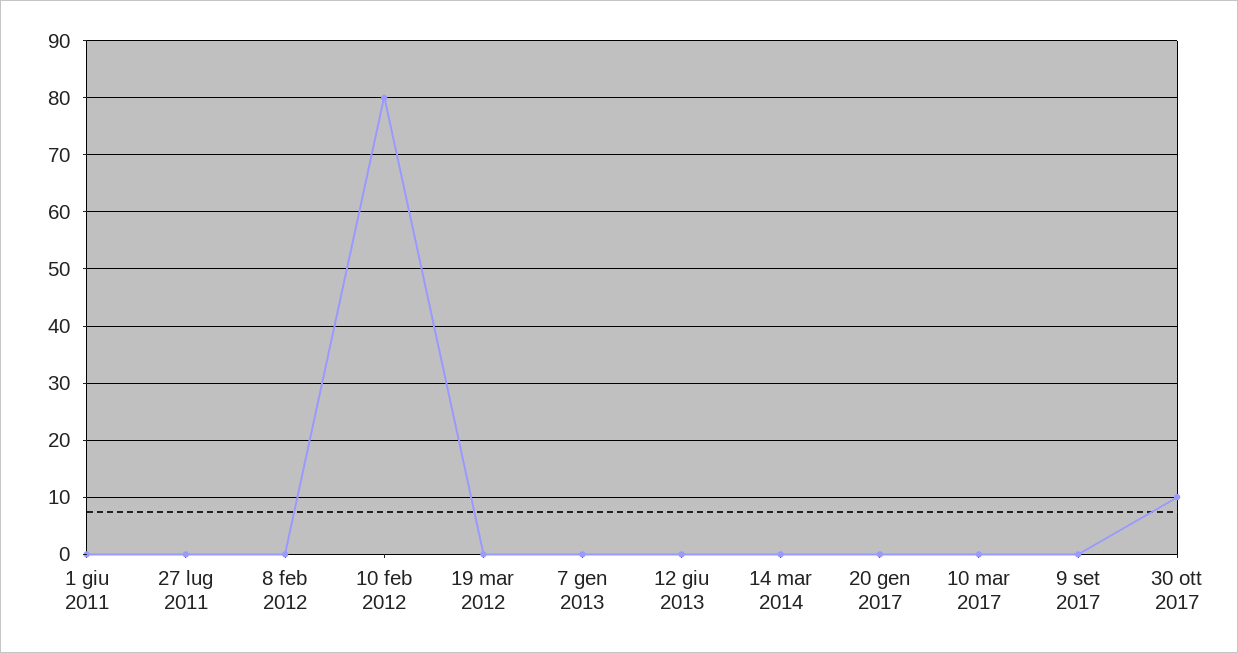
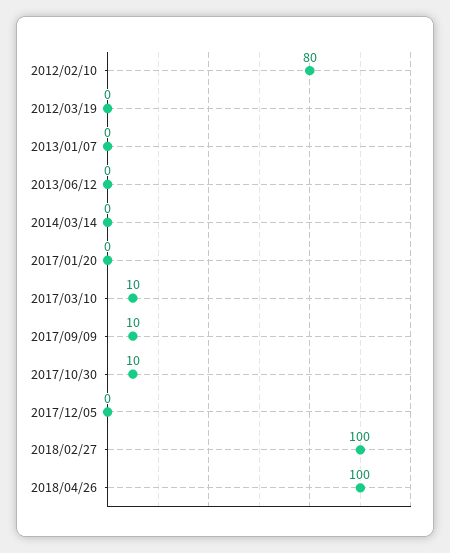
1 giu 2011: 0 -> none
27 lug 2011: 0 -> none
8 feb 2012: 0 -> none
10 mar 2017: 0 -> 10
9 set 2017: 0 -> 10
2017/12/05: none -> 0
2018/02/27: none -> 100
2018/04/26: none -> 100

